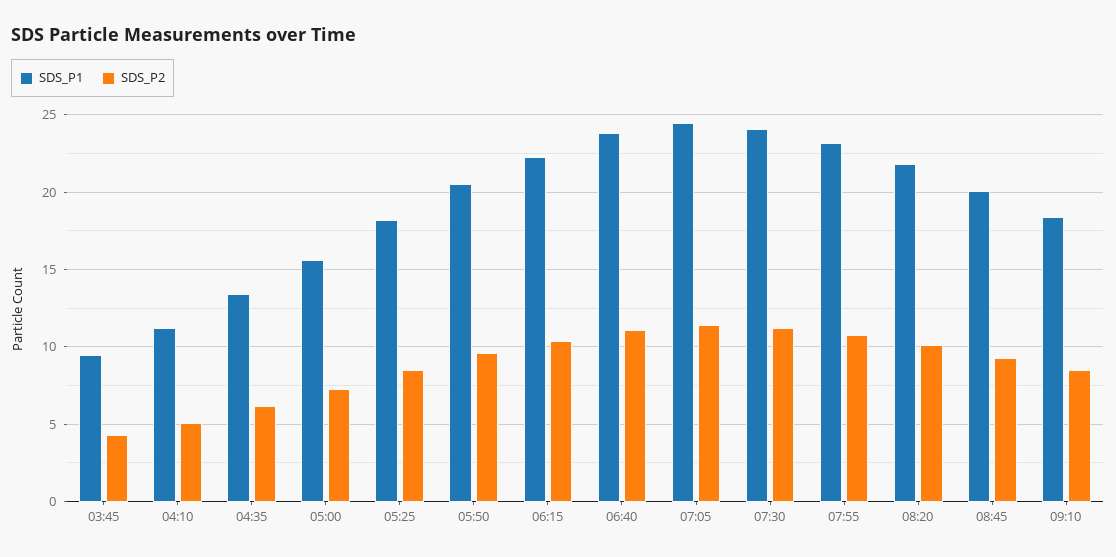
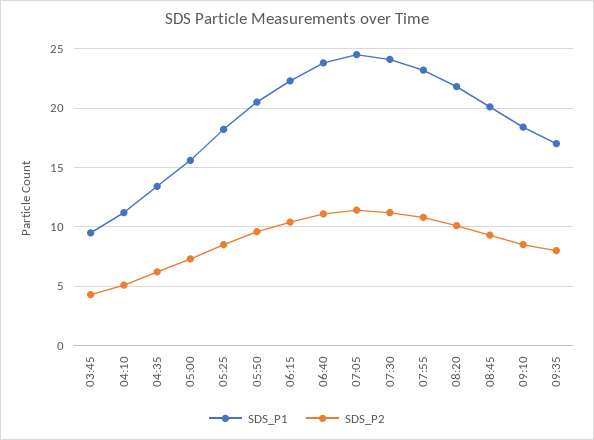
SDS_P1, 09:35: none -> 17
SDS_P2, 09:35: none -> 8

